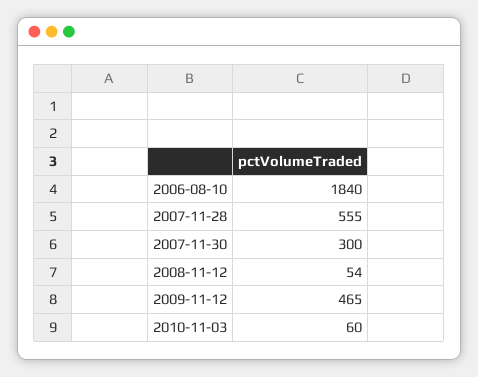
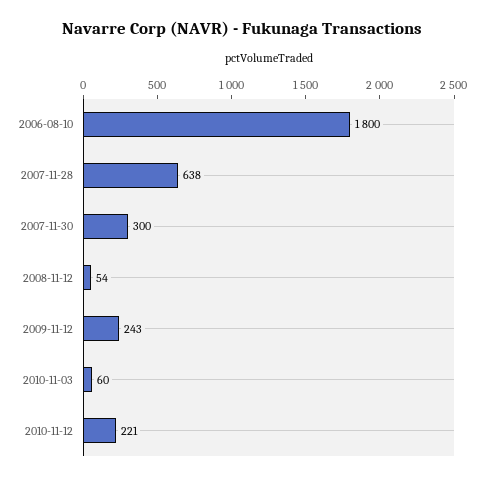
2006-08-10: 1840 -> 1800
2007-11-28: 555 -> 638
2009-11-12: 465 -> 243
2010-11-12: none -> 221

